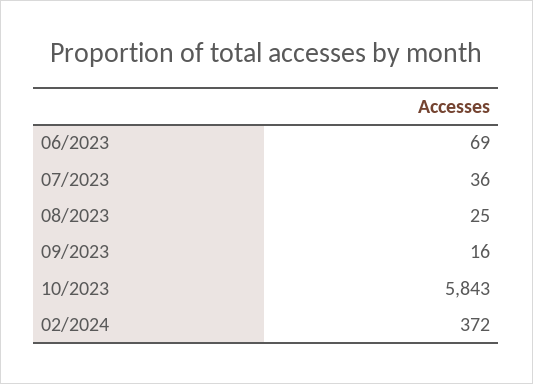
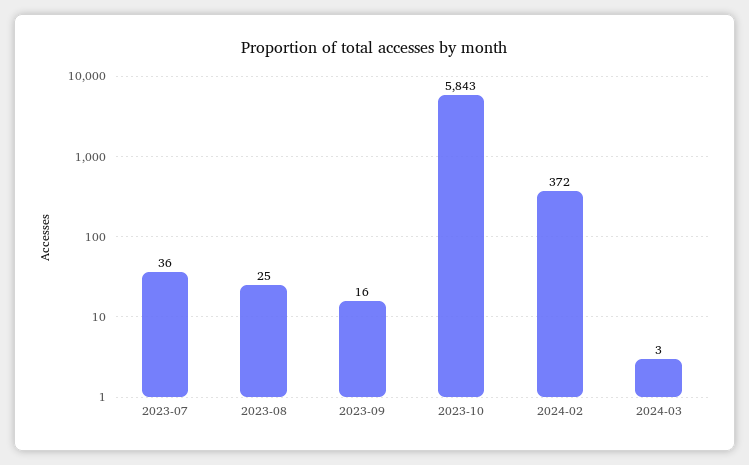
06/2023: 69 -> none
2024-03: none -> 3

